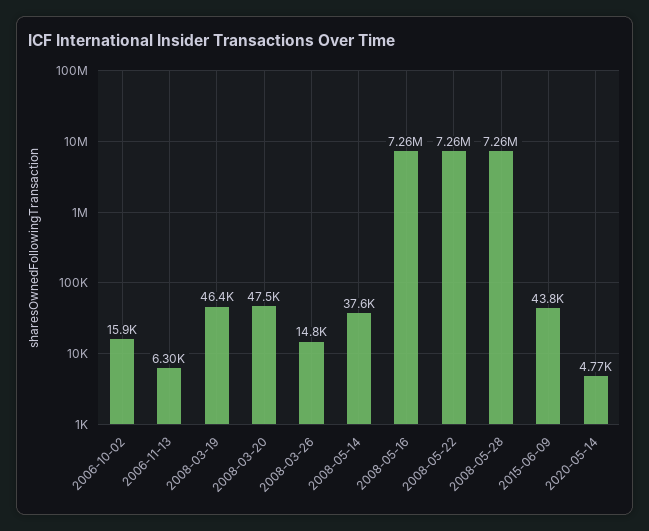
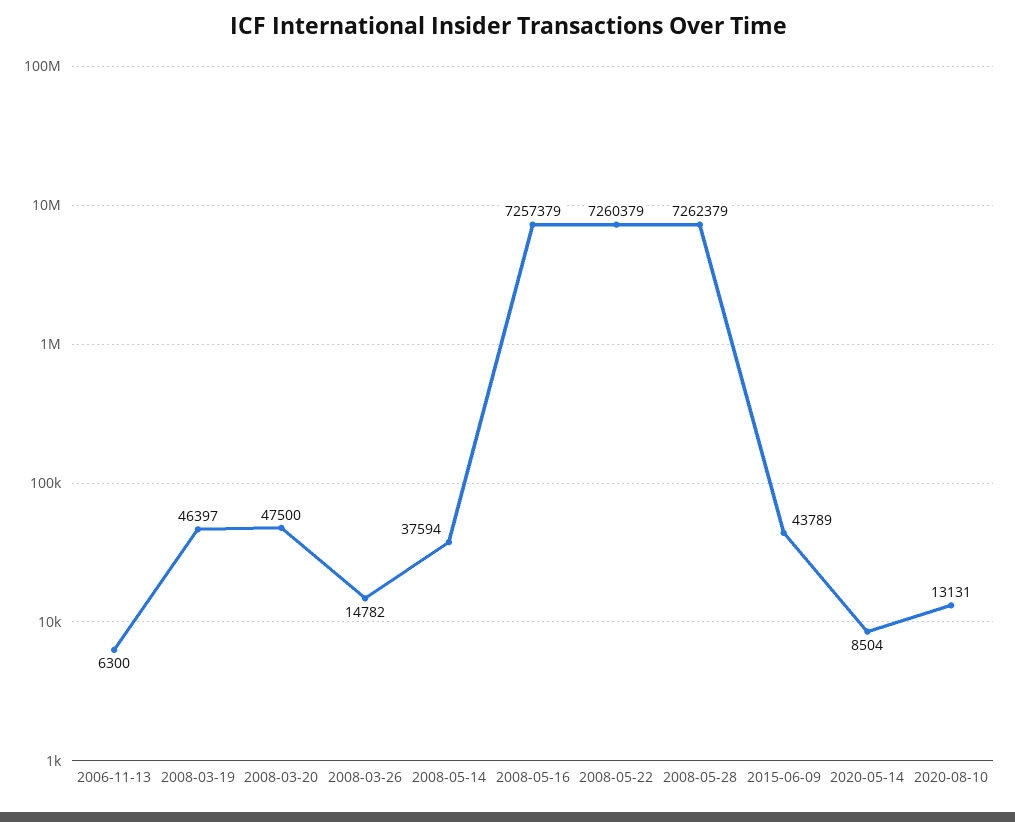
2006-10-02: 15900 -> none
2020-05-14: 4770 -> 8504
2020-08-10: none -> 13131

